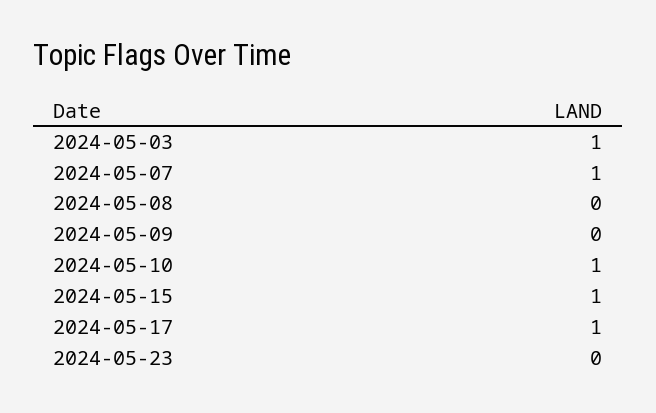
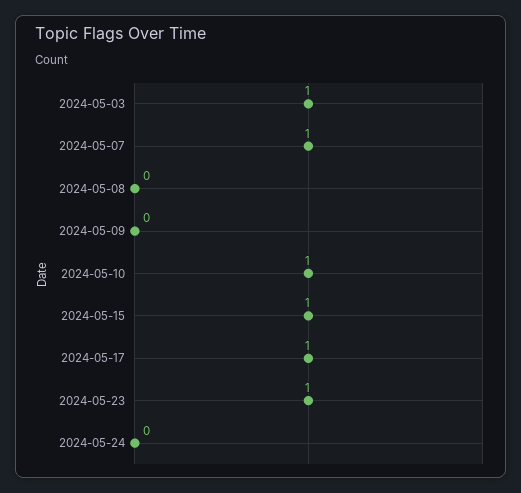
2024-05-23: 0 -> 1
2024-05-24: none -> 0

